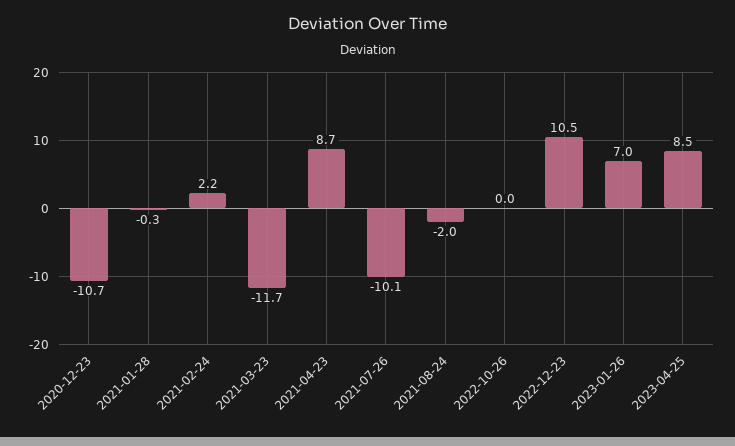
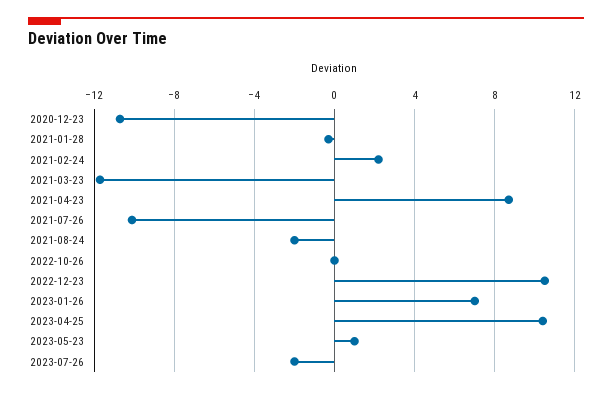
2023-04-25: 8.5 -> 10.5
2023-05-23: none -> 1
2023-07-26: none -> -2

